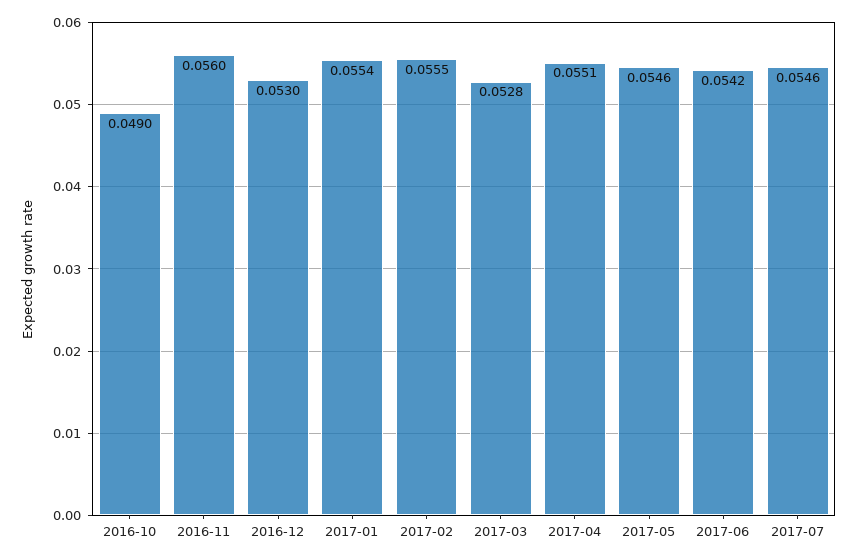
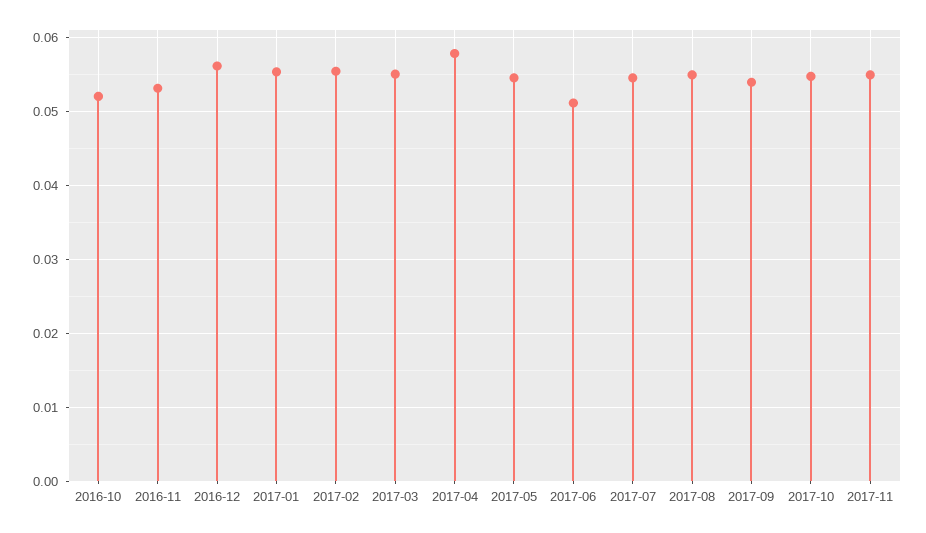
2016-10: 0.049 -> 0.052
2016-11: 0.056 -> 0.053
2016-12: 0.053 -> 0.056
2017-03: 0.0528 -> 0.055
2017-04: 0.0551 -> 0.058
2017-06: 0.0542 -> 0.051
2017-08: none -> 0.055
2017-09: none -> 0.054
2017-10: none -> 0.055
2017-11: none -> 0.055

